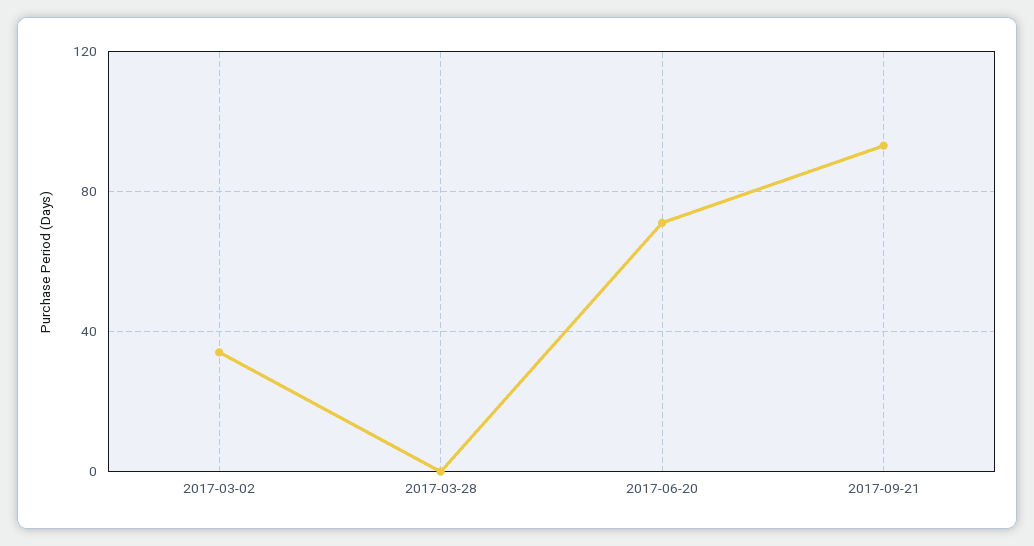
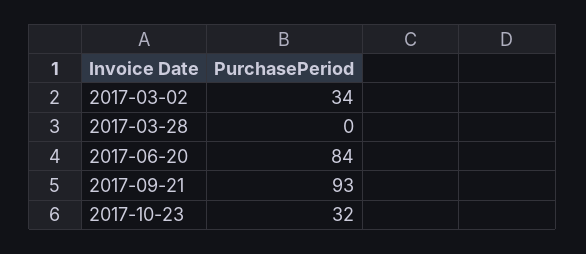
2017-06-20: 70 -> 84
2017-10-23: none -> 32

